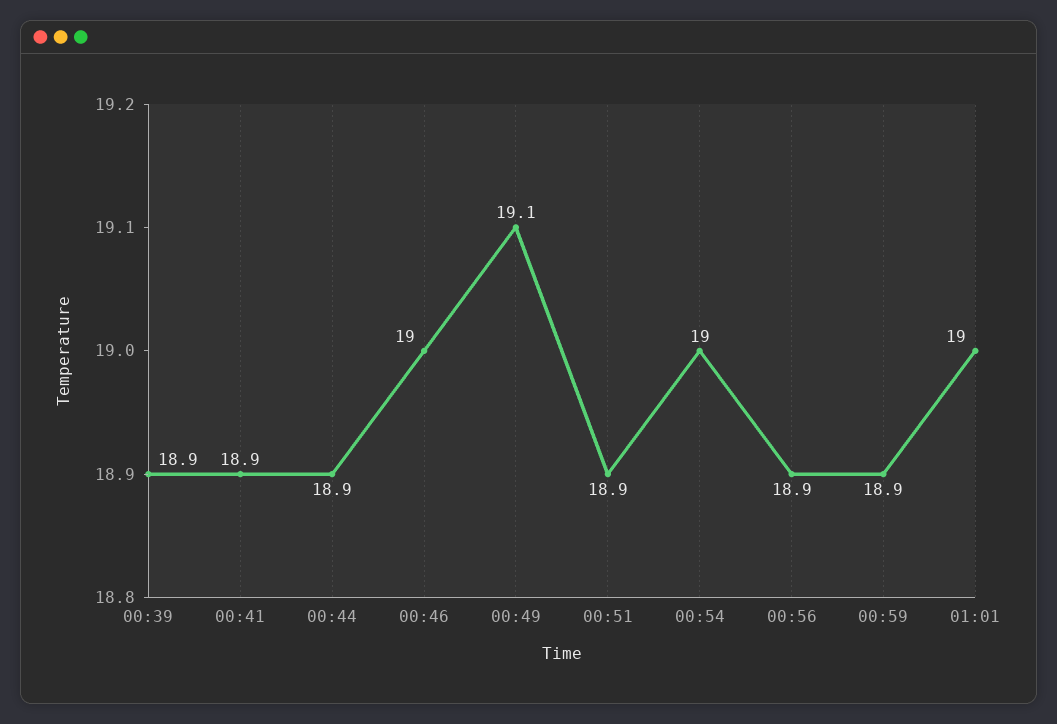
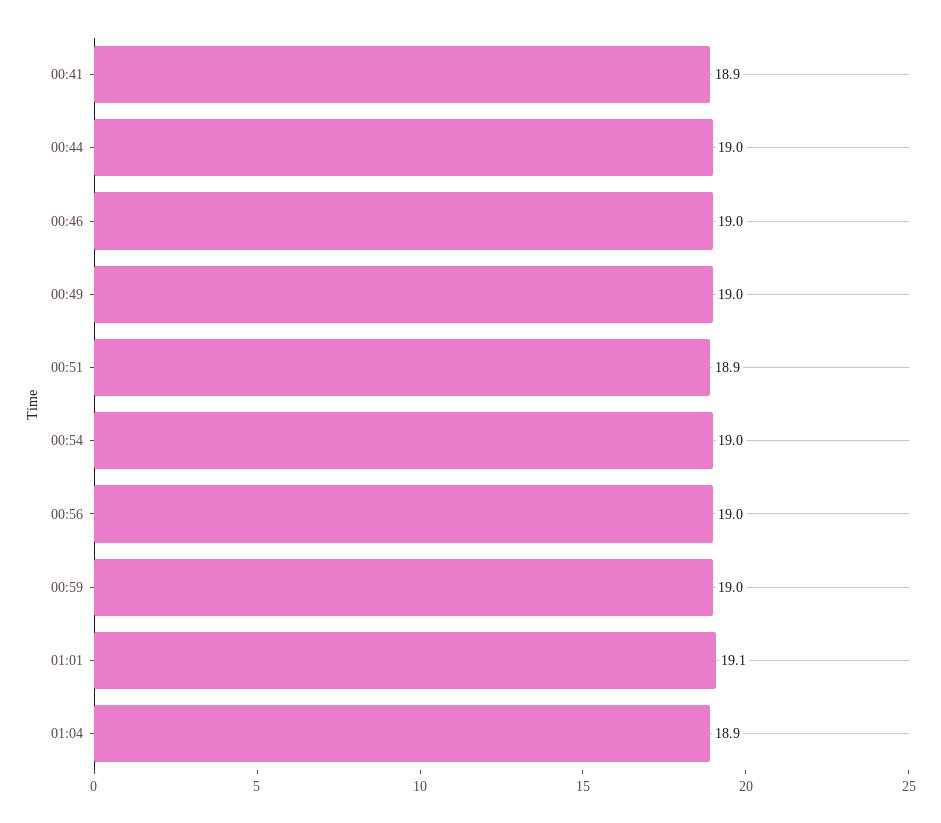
00:39: 18.9 -> none
00:44: 18.9 -> 19
00:49: 19.1 -> 19
00:56: 18.9 -> 19
00:59: 18.9 -> 19
01:01: 19 -> 19.1
01:04: none -> 18.9

